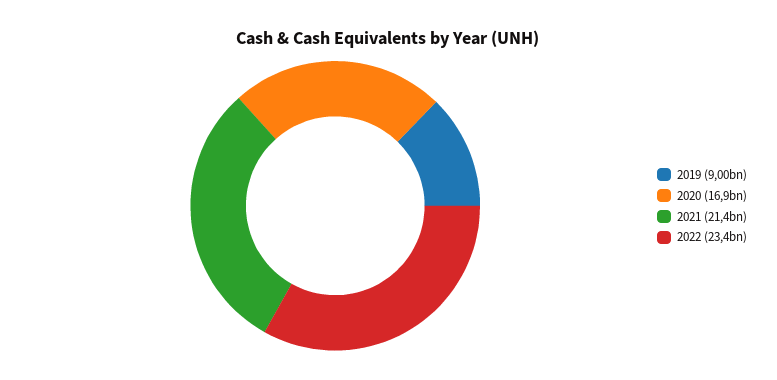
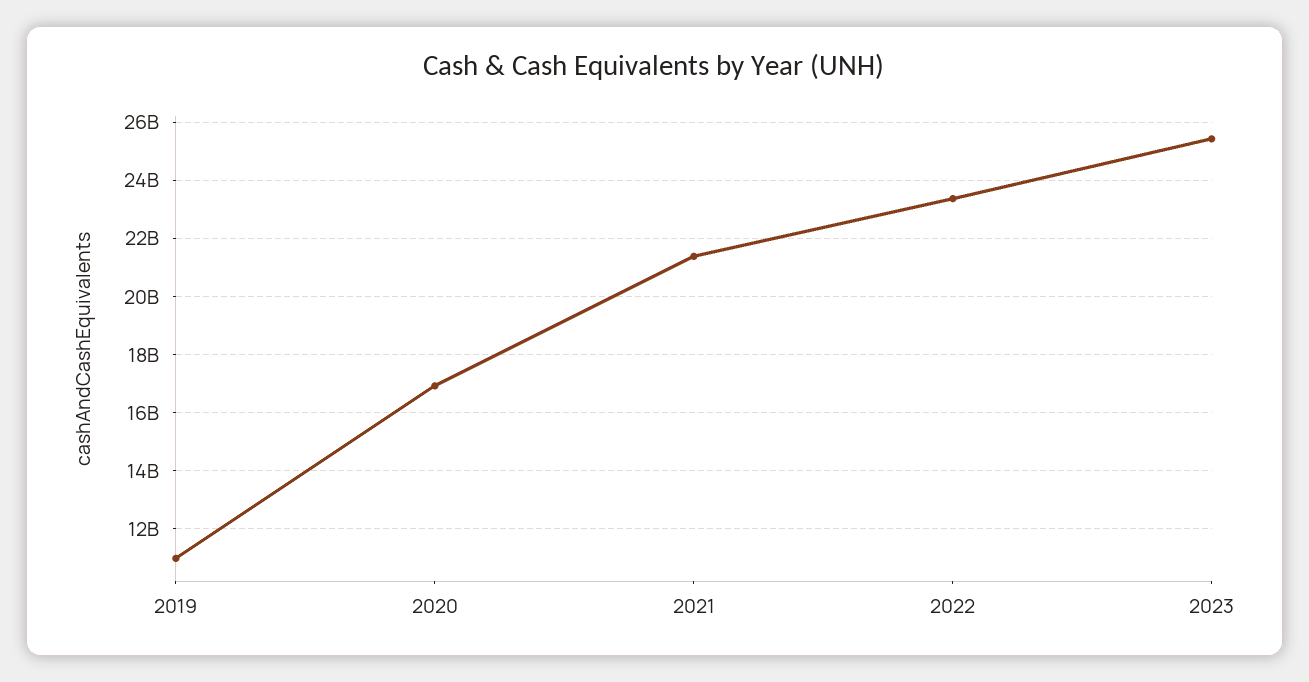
2019: 9000000000 -> 11000000000
2023: none -> 25500000000

